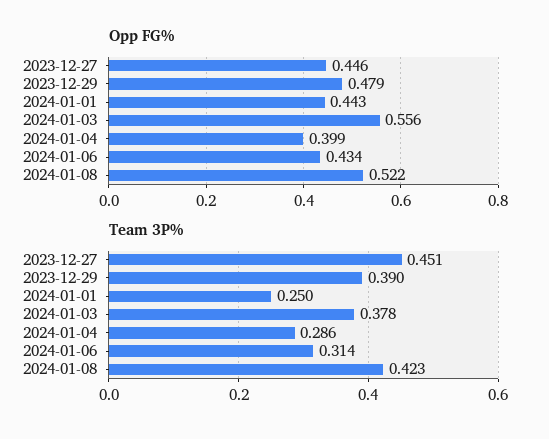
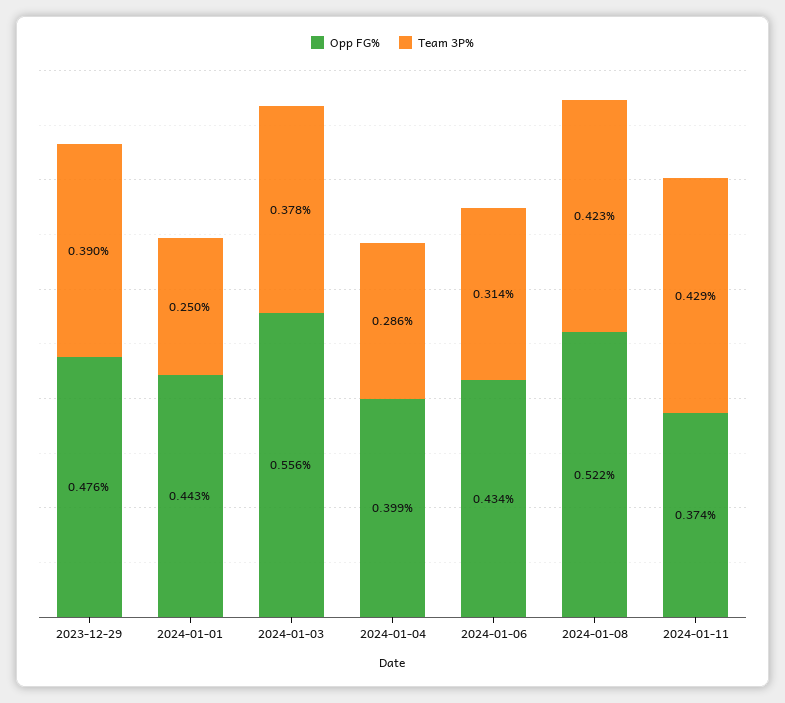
Opp FG%, 2023-12-27: 0.446 -> none
Opp FG%, 2023-12-29: 0.479 -> 0.476
Team 3P%, 2023-12-27: 0.451 -> none
Opp FG%, 2024-01-11: none -> 0.374
Team 3P%, 2024-01-11: none -> 0.429

